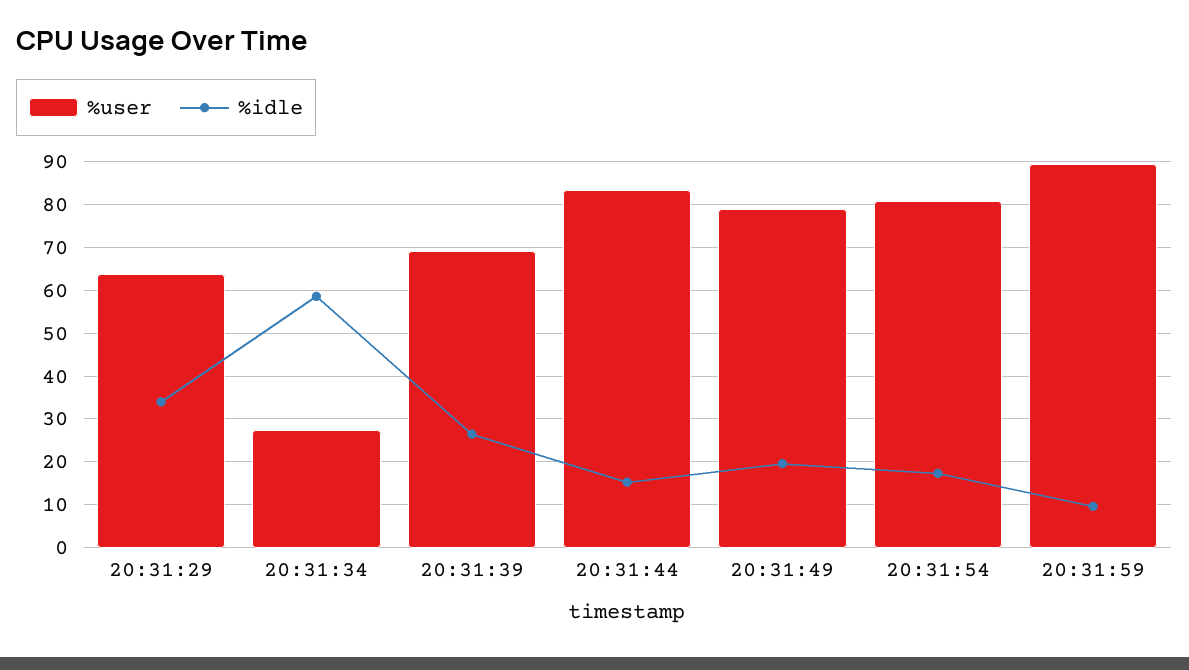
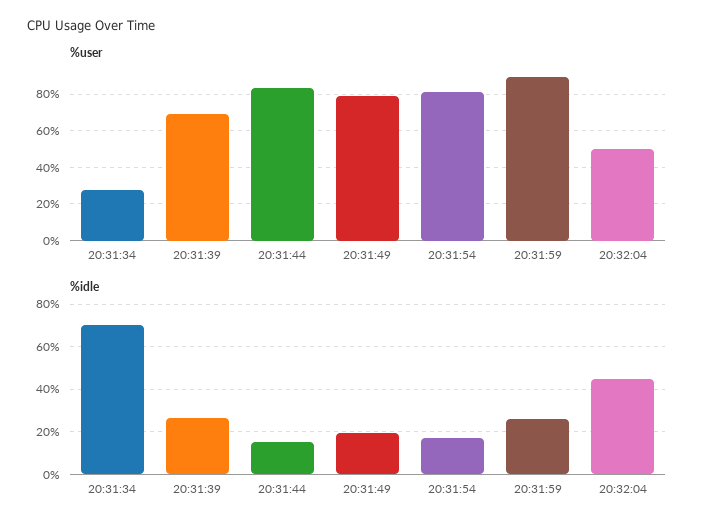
%user, 20:31:29: 64 -> none
%idle, 20:31:29: 34 -> none
%idle, 20:31:34: 58 -> 70
%idle, 20:31:59: 10 -> 25
%user, 20:32:04: none -> 50
%idle, 20:32:04: none -> 45

